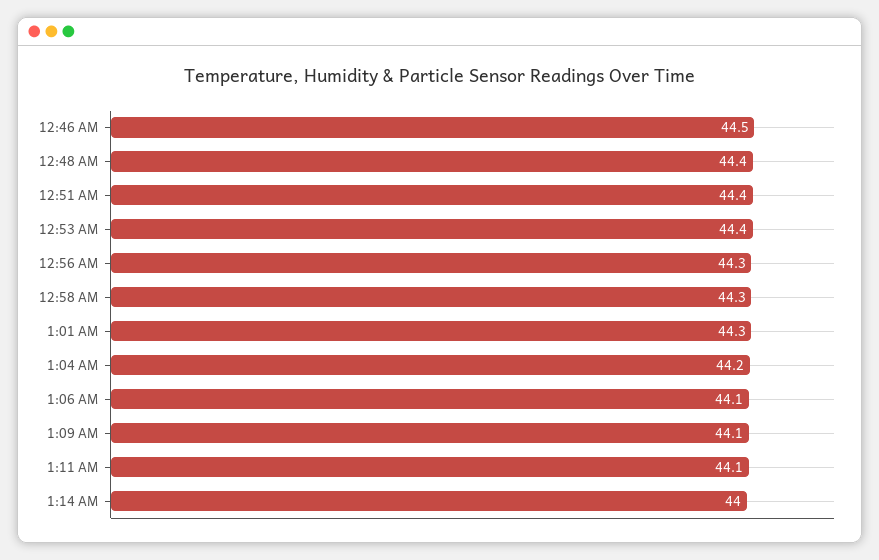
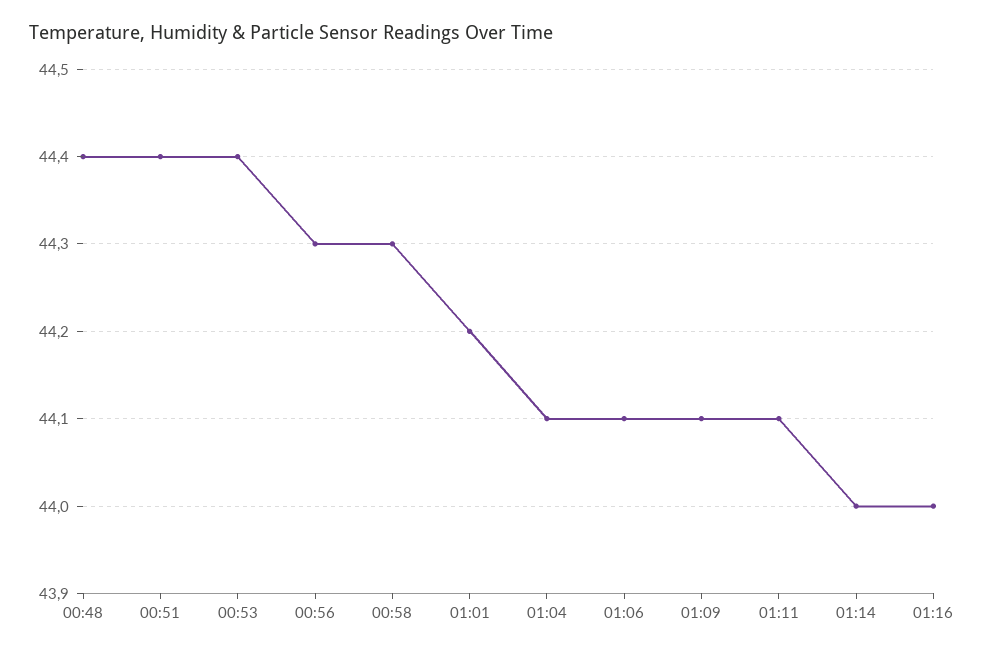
12:46 AM: 44.5 -> none
1:01 AM: 44.3 -> 44.2
1:04 AM: 44.2 -> 44.1
01:16: none -> 44

